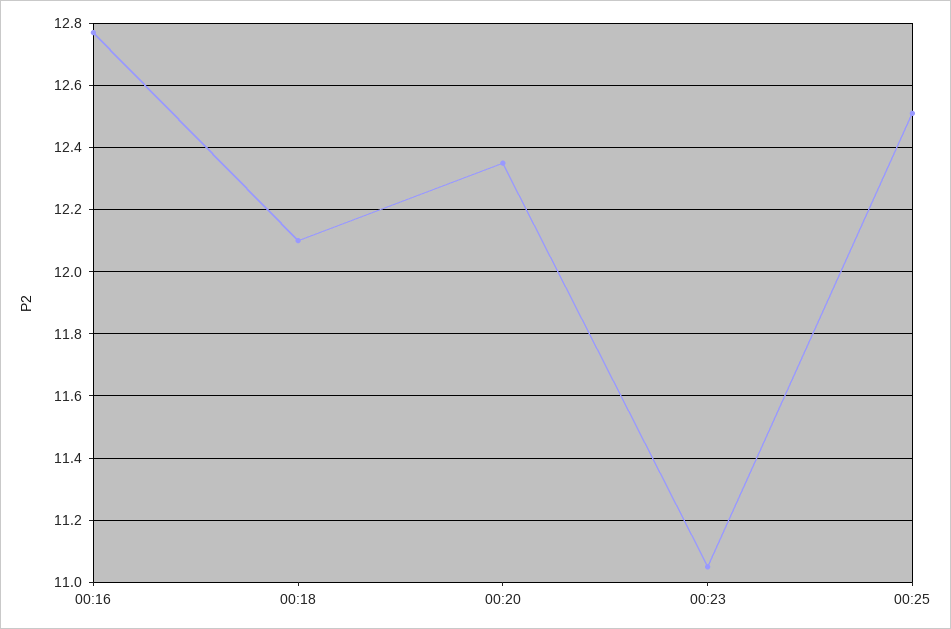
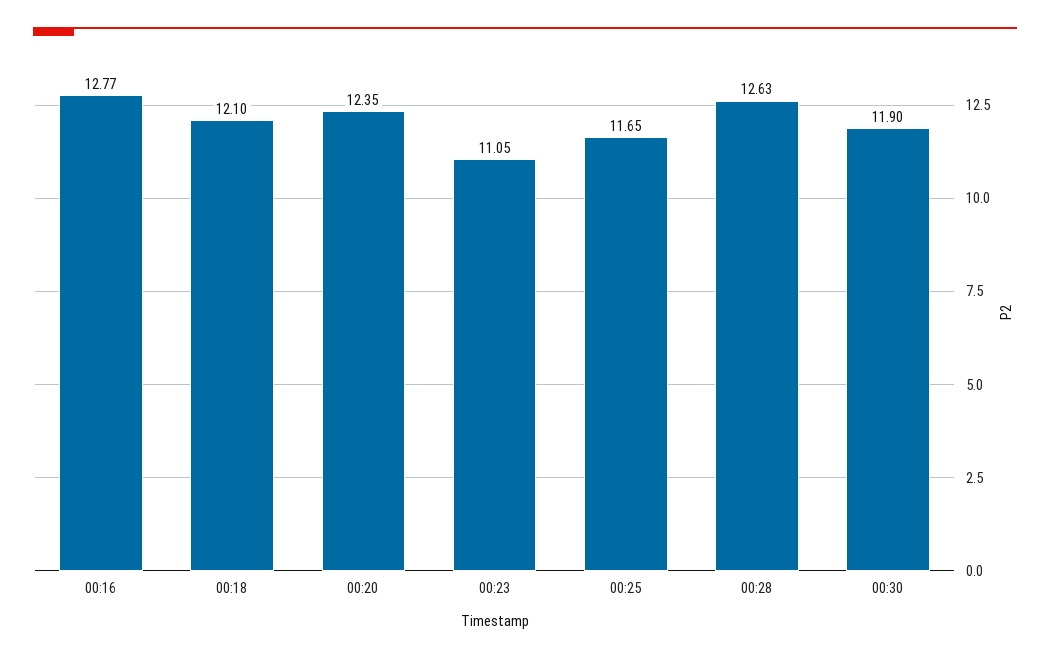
00:25: 12.5 -> 11.65
00:28: none -> 12.63
00:30: none -> 11.9

